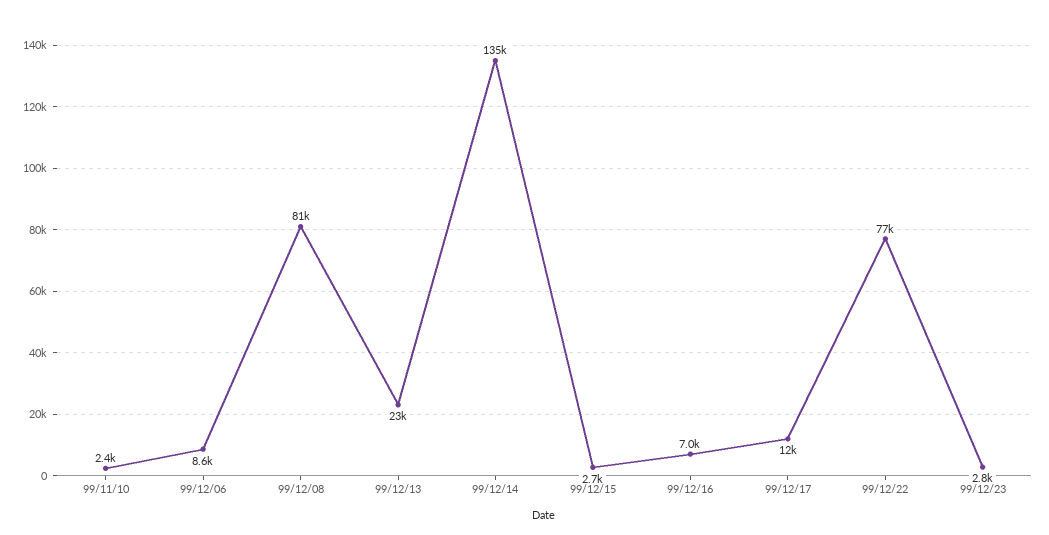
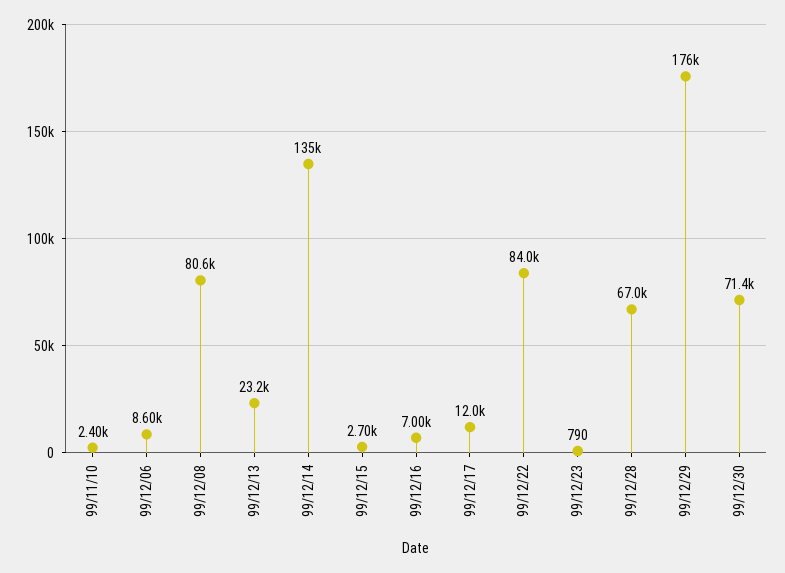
99/12/22: 77000 -> 84000
99/12/23: 2800 -> 790
99/12/28: none -> 67000
99/12/29: none -> 176000
99/12/30: none -> 71400

